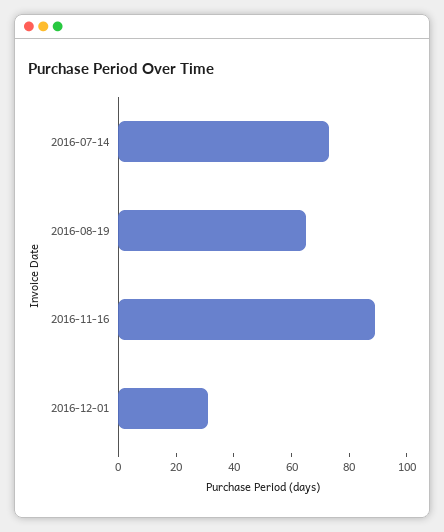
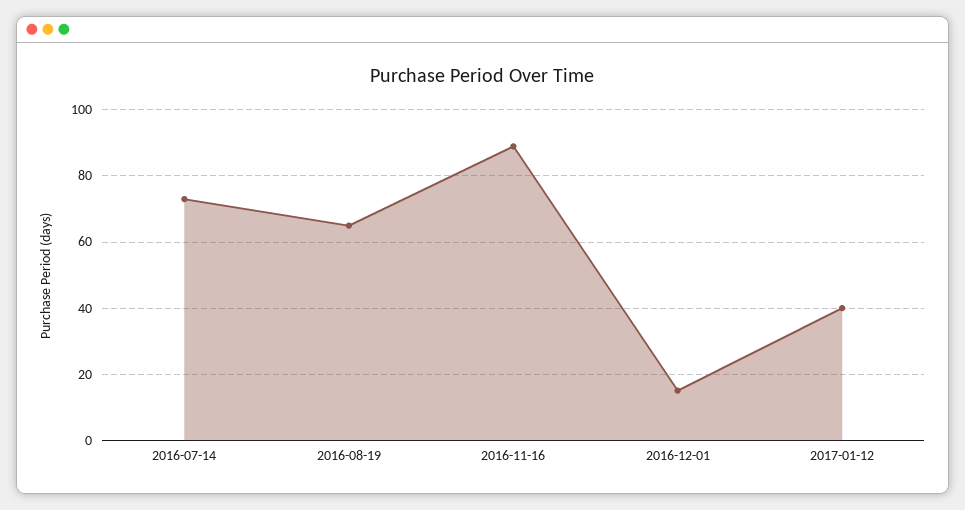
2016-12-01: 30 -> 15
2017-01-12: none -> 40

